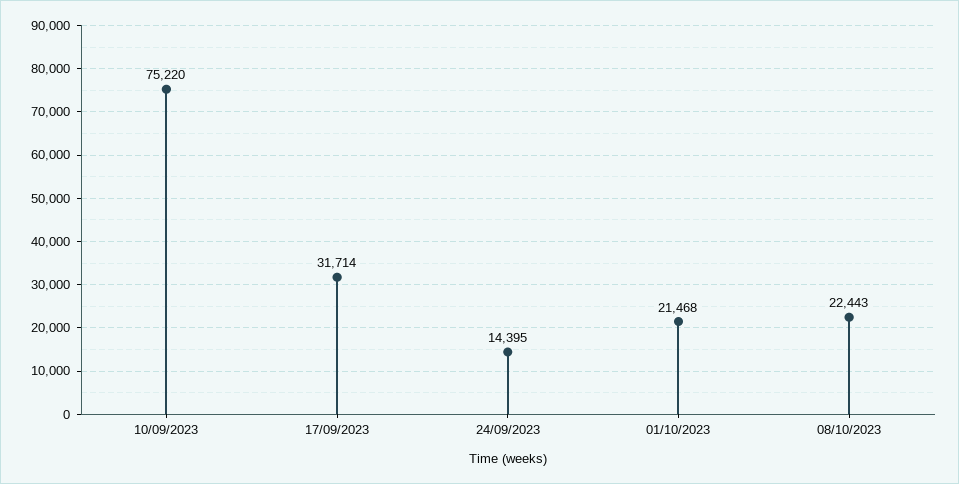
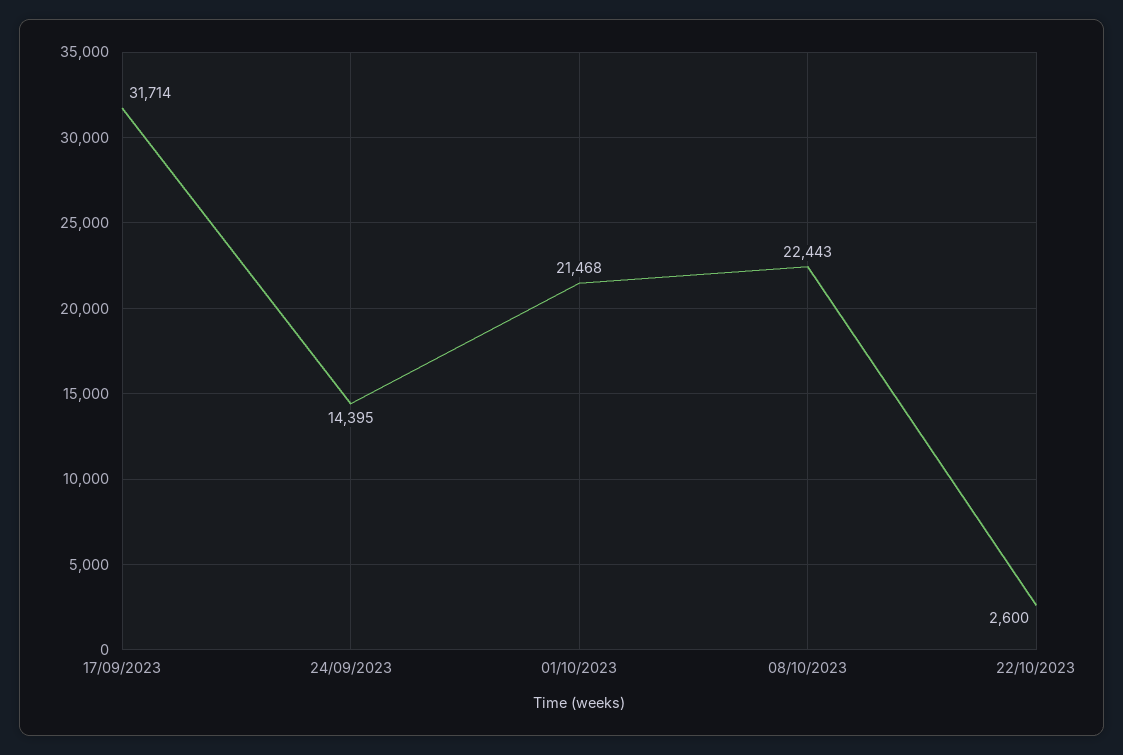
10/09/2023: 75220 -> none
22/10/2023: none -> 2600

